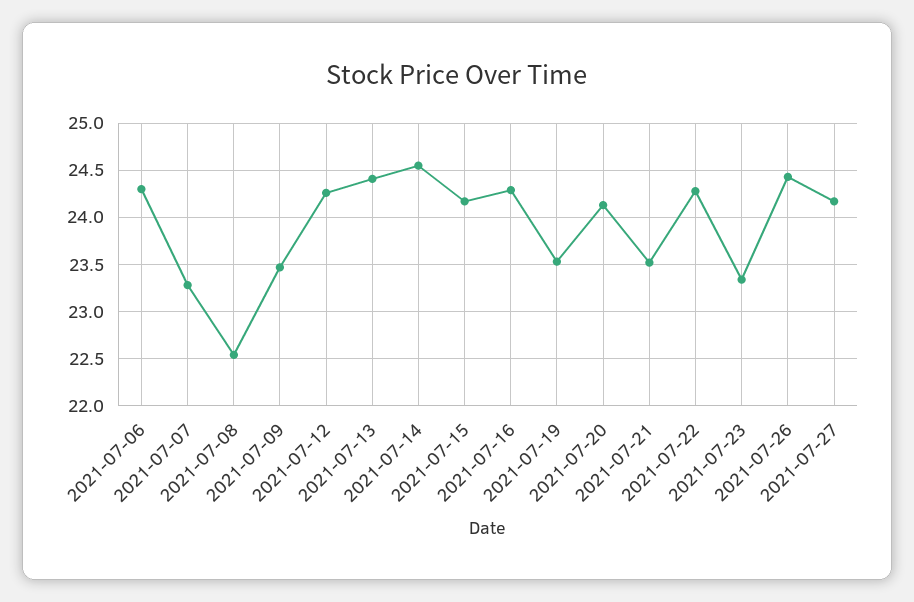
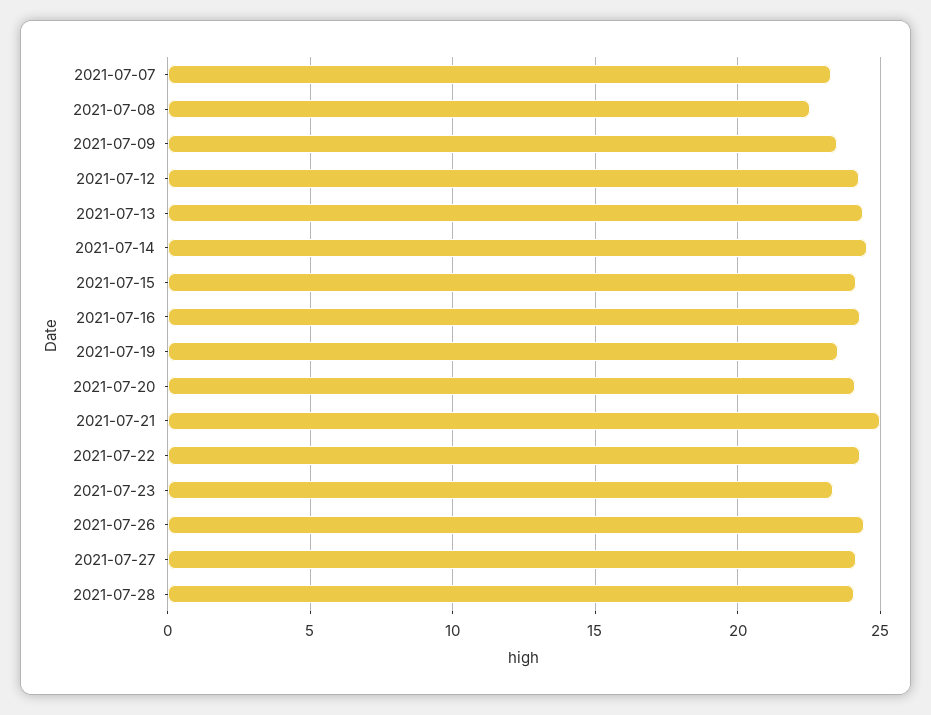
2021-07-06: 24.3 -> none
2021-07-21: 23.5 -> 25
2021-07-28: none -> 24

